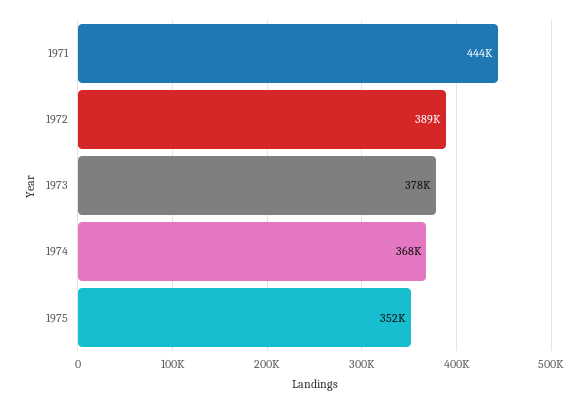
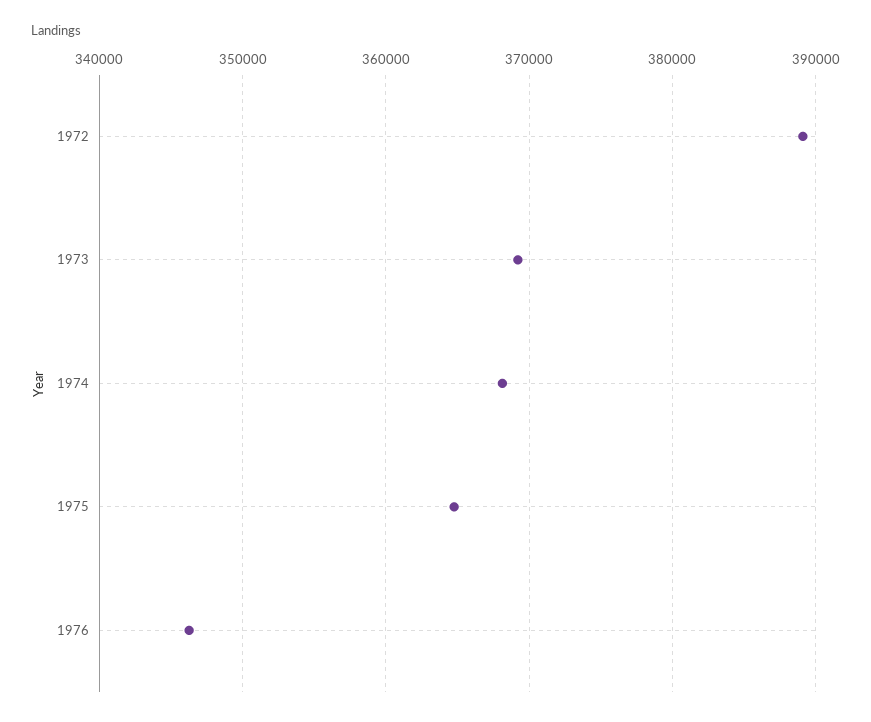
1971: 444000 -> none
1973: 378000 -> 369000
1975: 352000 -> 365000
1976: none -> 346000

